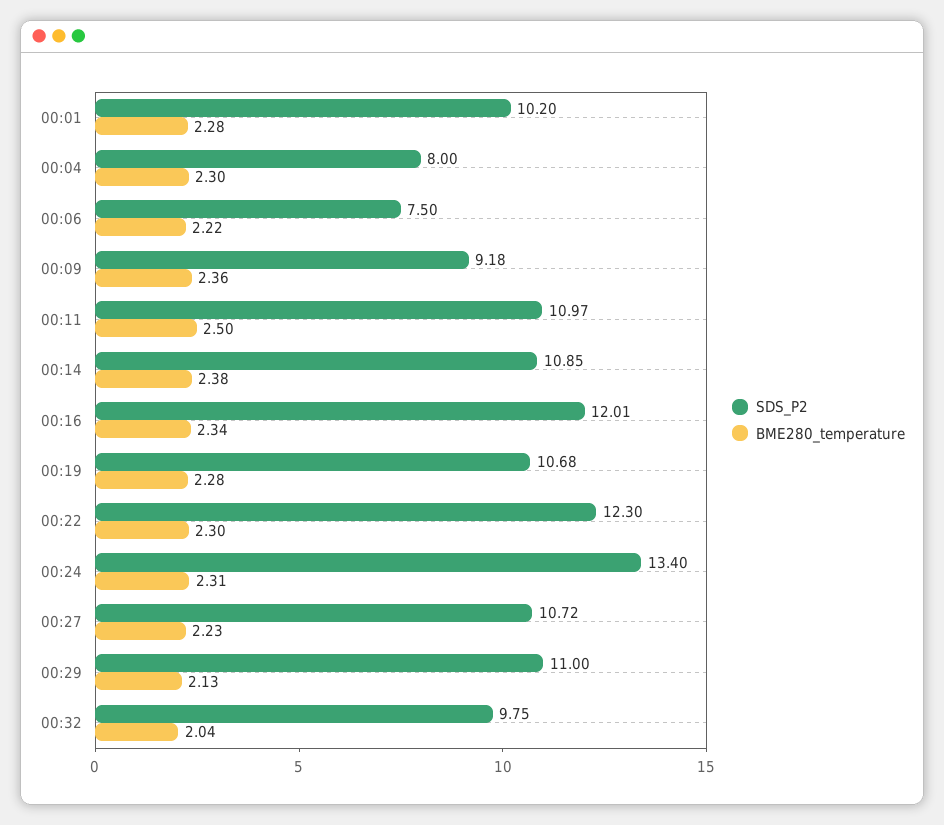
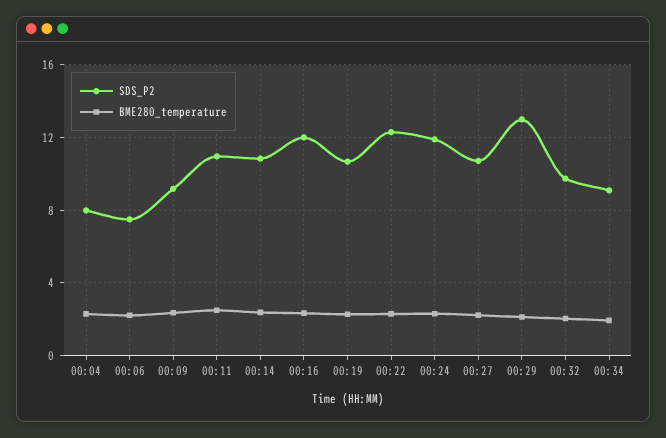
SDS_P2, 00:01: 10.2 -> none
BME280_temperature, 00:01: 2.28 -> none
SDS_P2, 00:24: 13.4 -> 12
SDS_P2, 00:29: 11 -> 13
SDS_P2, 00:34: none -> 9
BME280_temperature, 00:34: none -> 2

